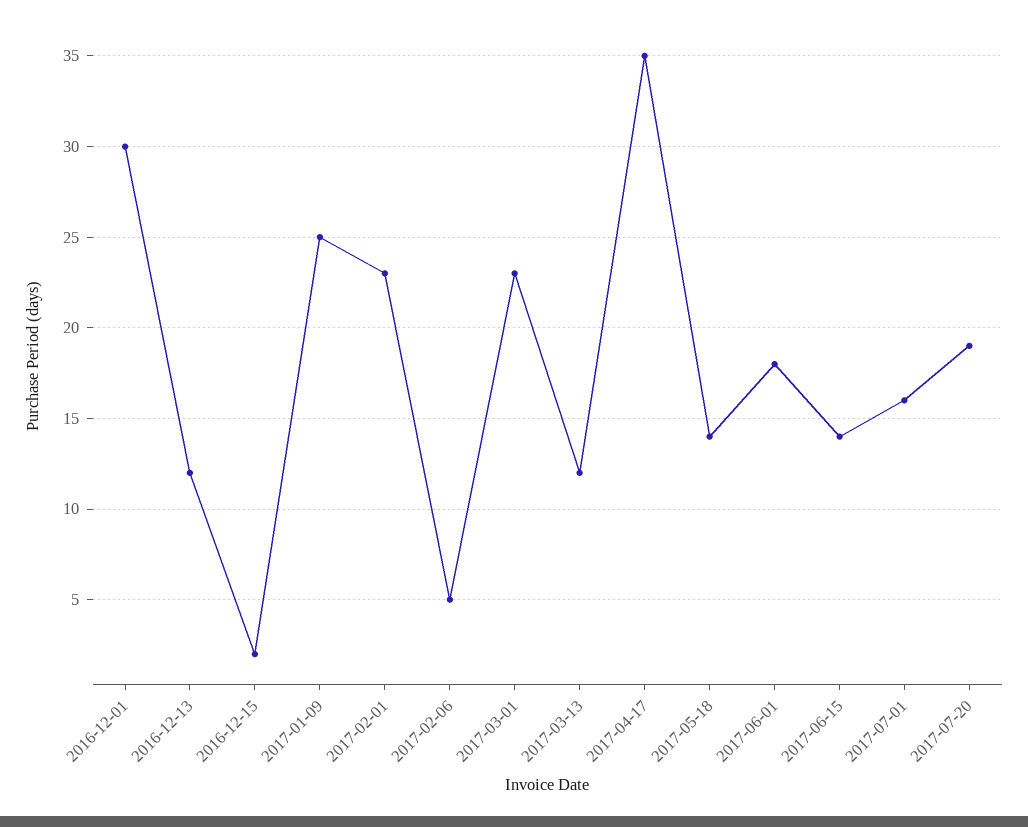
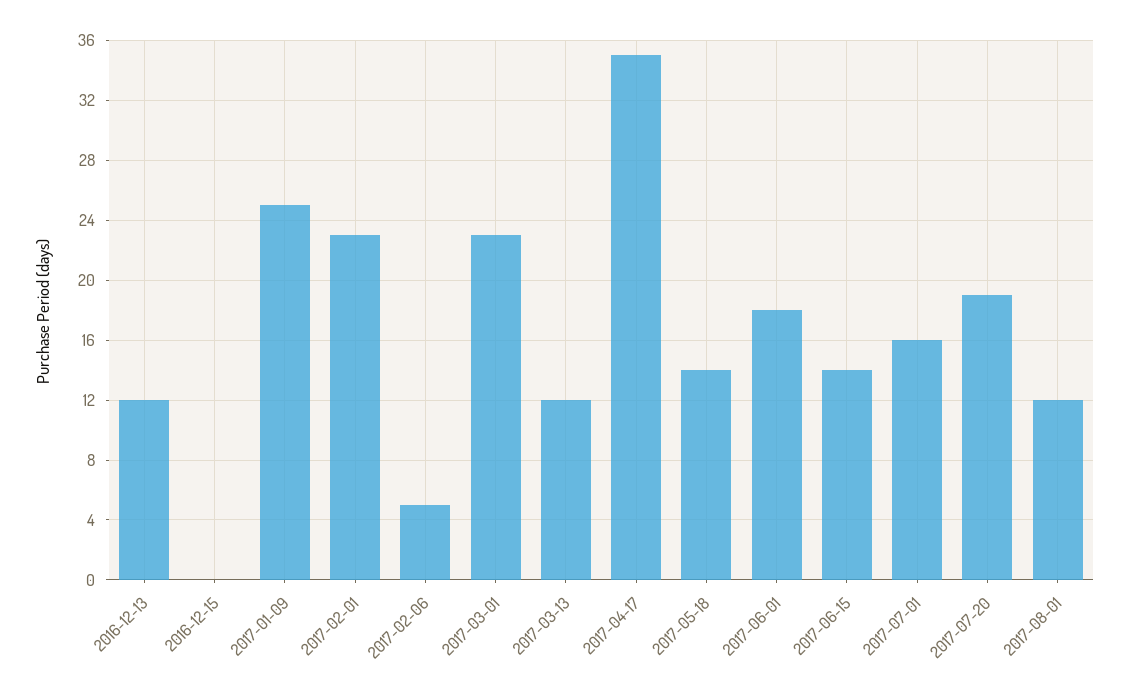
2016-12-01: 30 -> none
2016-12-15: 2 -> 0
2017-08-01: none -> 12

